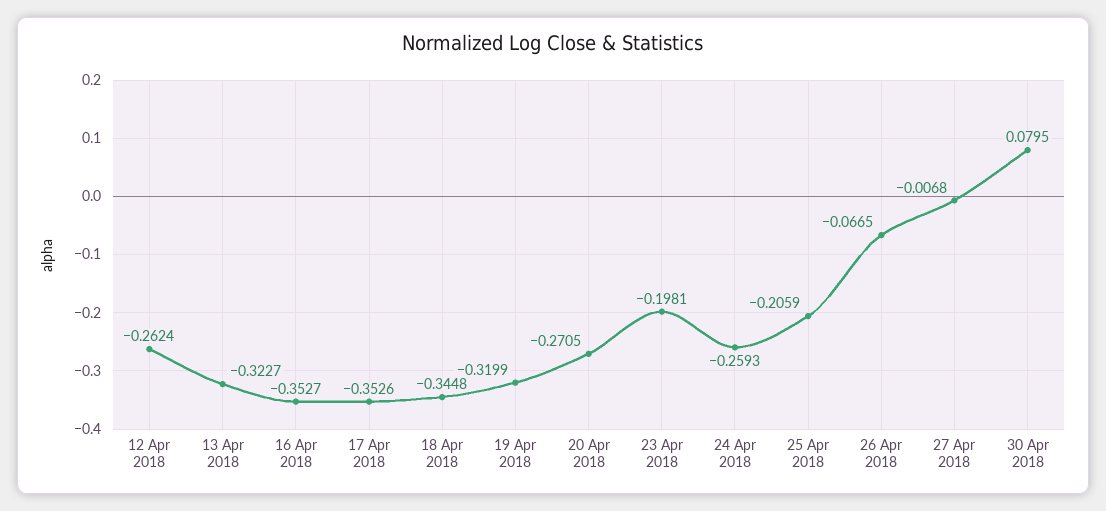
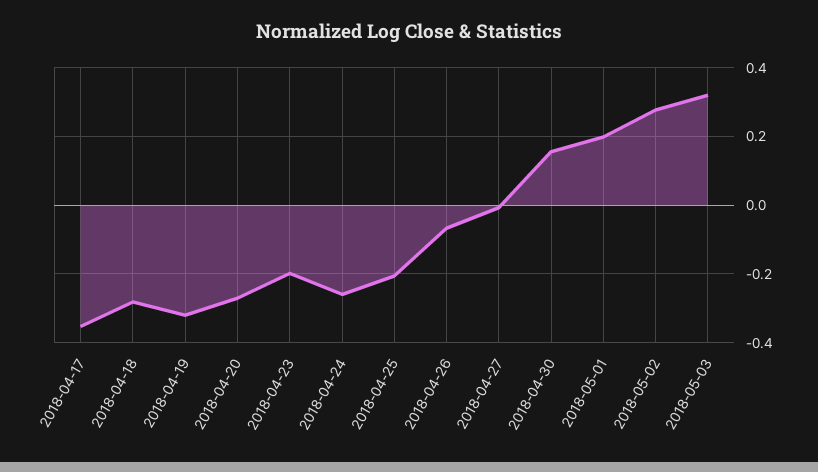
12 Apr 2018: -0.2624 -> none
13 Apr 2018: -0.3227 -> none
16 Apr 2018: -0.3527 -> none
18 Apr 2018: -0.3448 -> -0.28
30 Apr 2018: 0.0795 -> 0.16
2018-05-01: none -> 0.2
2018-05-02: none -> 0.28
2018-05-03: none -> 0.32

